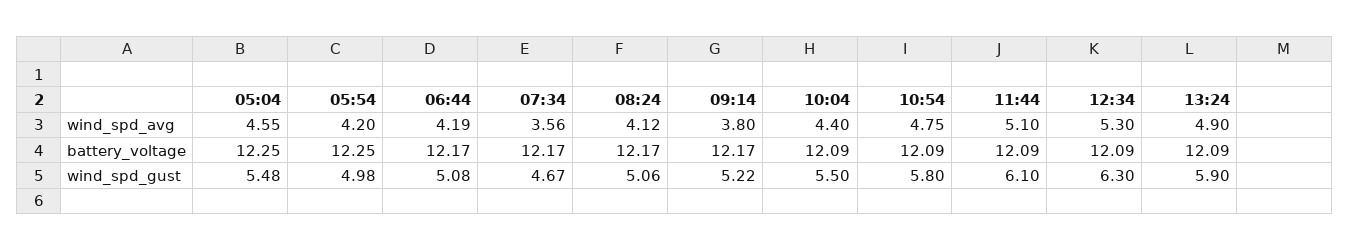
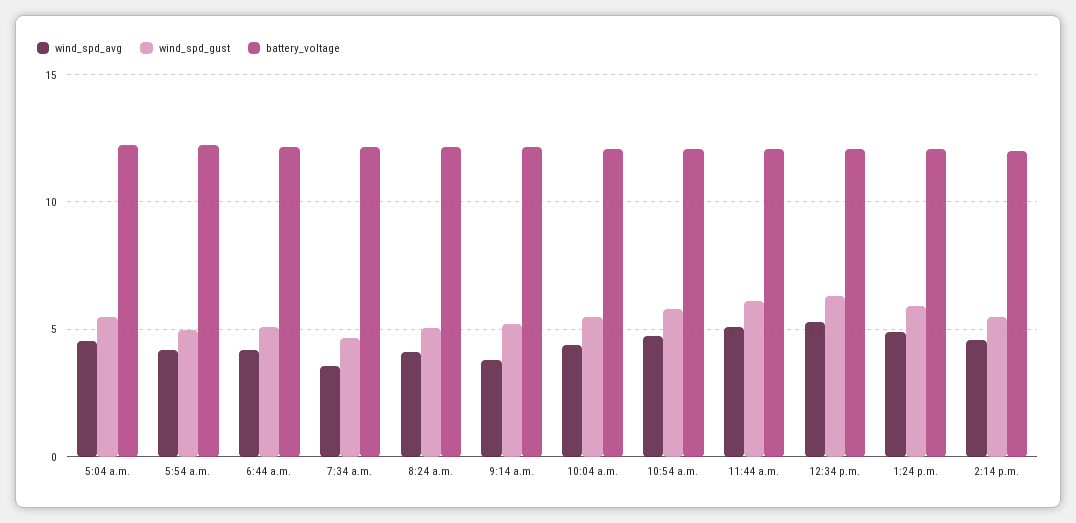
wind_spd_avg, 2:14 p.m.: none -> 4.5
wind_spd_gust, 2:14 p.m.: none -> 5.5
battery_voltage, 2:14 p.m.: none -> 12

